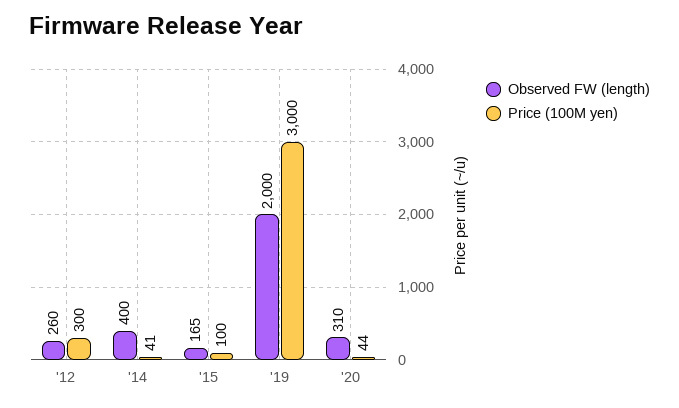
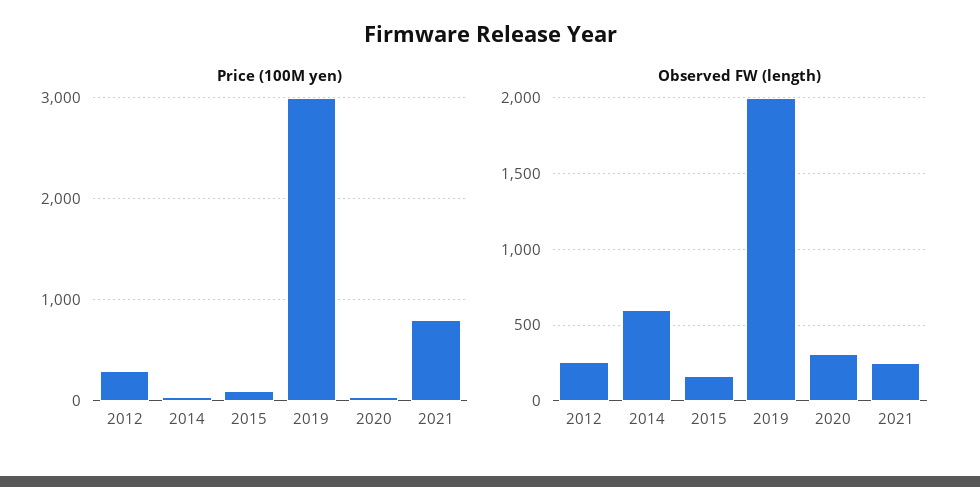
Observed FW (length), '14: 400 -> 600
Price (100M yen), 2021: none -> 800
Observed FW (length), 2021: none -> 250

